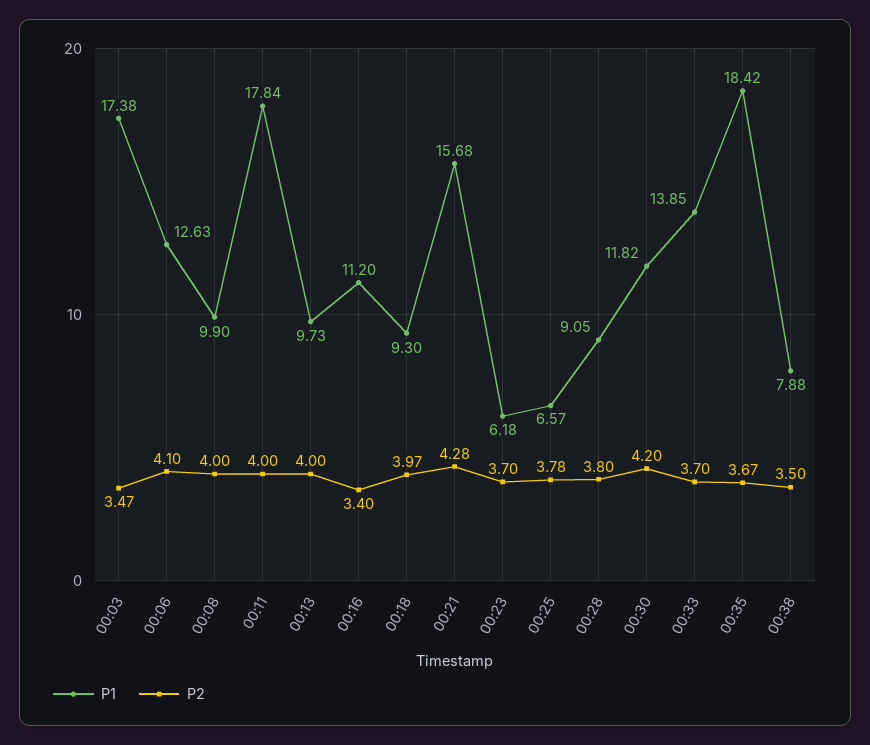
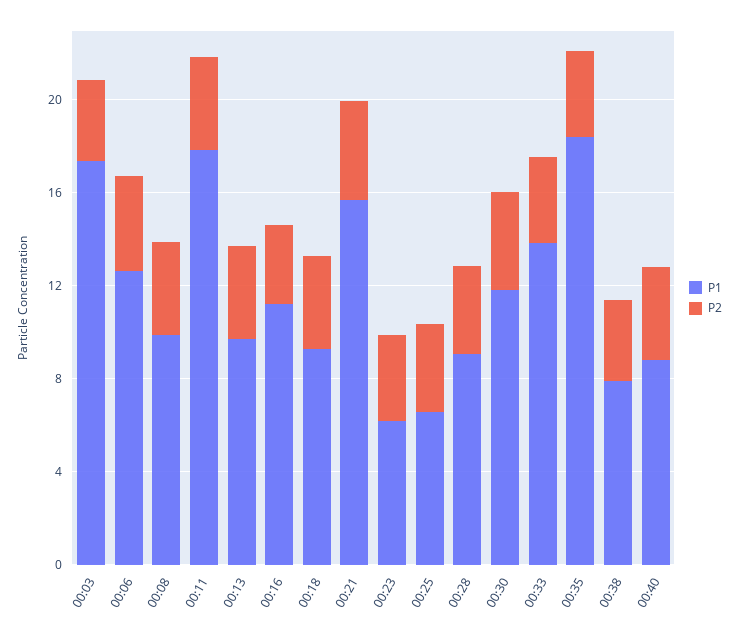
P1, 00:40: none -> 9
P2, 00:40: none -> 4

